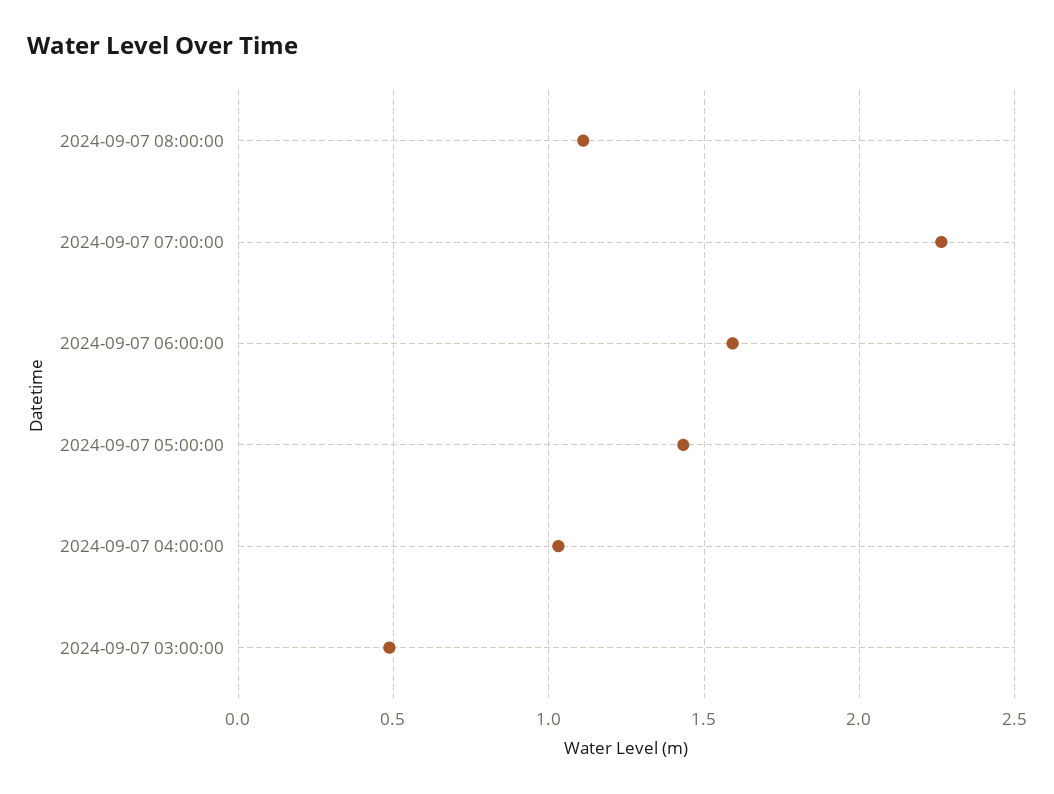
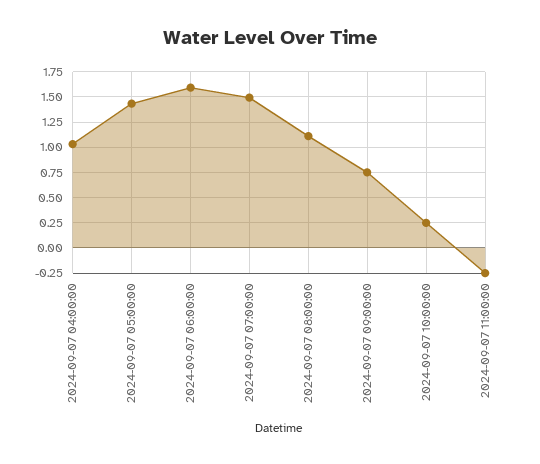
2024-09-07 07:00:00: 2.25 -> 1.5
2024-09-07 03:00:00: 0.5 -> none
2024-09-07 09:00:00: none -> 0.75
2024-09-07 10:00:00: none -> 0.25
2024-09-07 11:00:00: none -> -0.25

